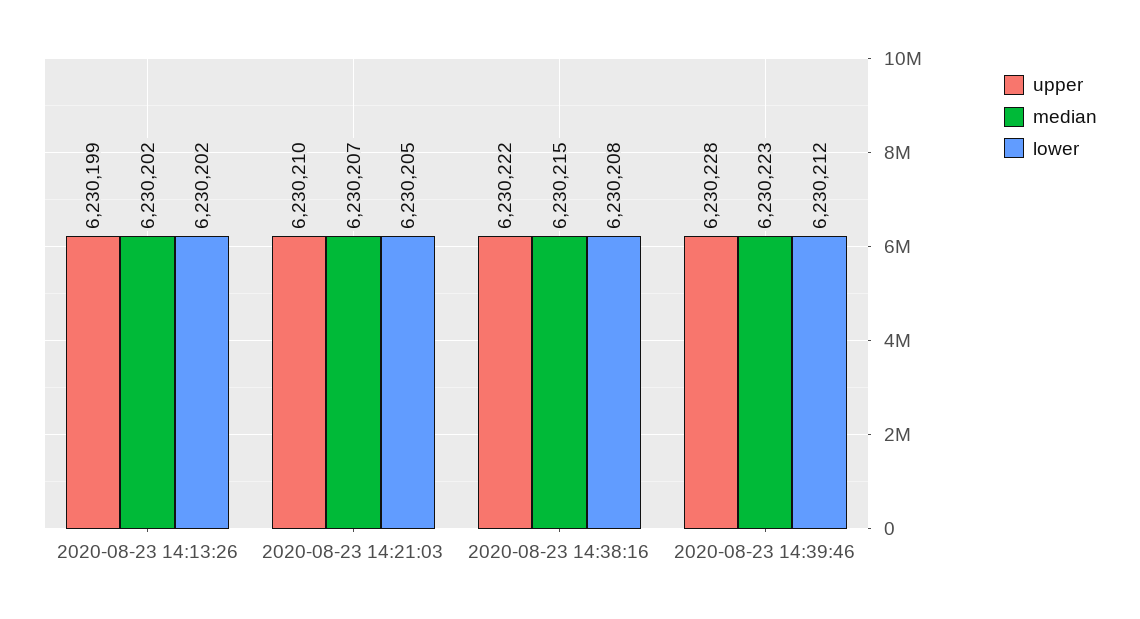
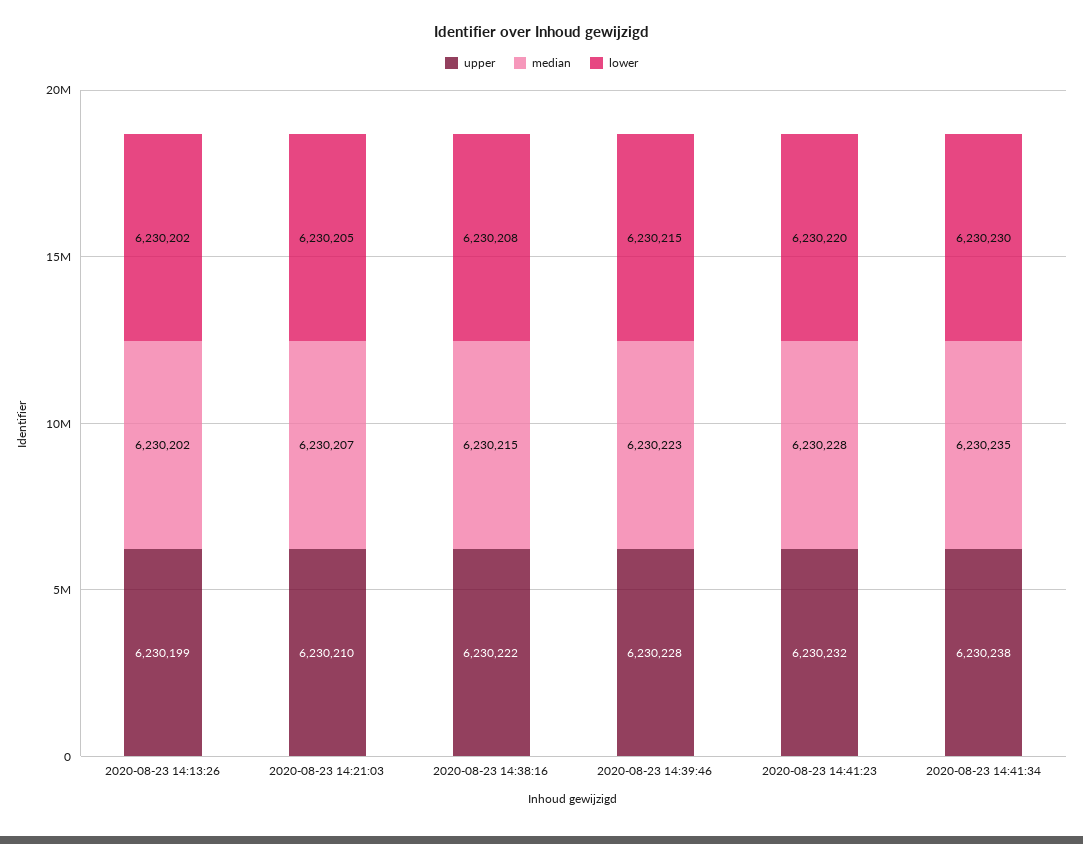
lower, 2020-08-23 14:39:46: 6230212 -> 6230215
upper, 2020-08-23 14:41:23: none -> 6230232
median, 2020-08-23 14:41:23: none -> 6230228
lower, 2020-08-23 14:41:23: none -> 6230220
upper, 2020-08-23 14:41:34: none -> 6230238
median, 2020-08-23 14:41:34: none -> 6230235
lower, 2020-08-23 14:41:34: none -> 6230230

